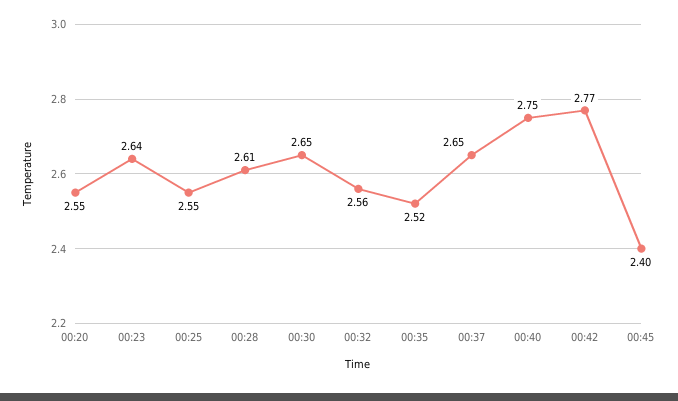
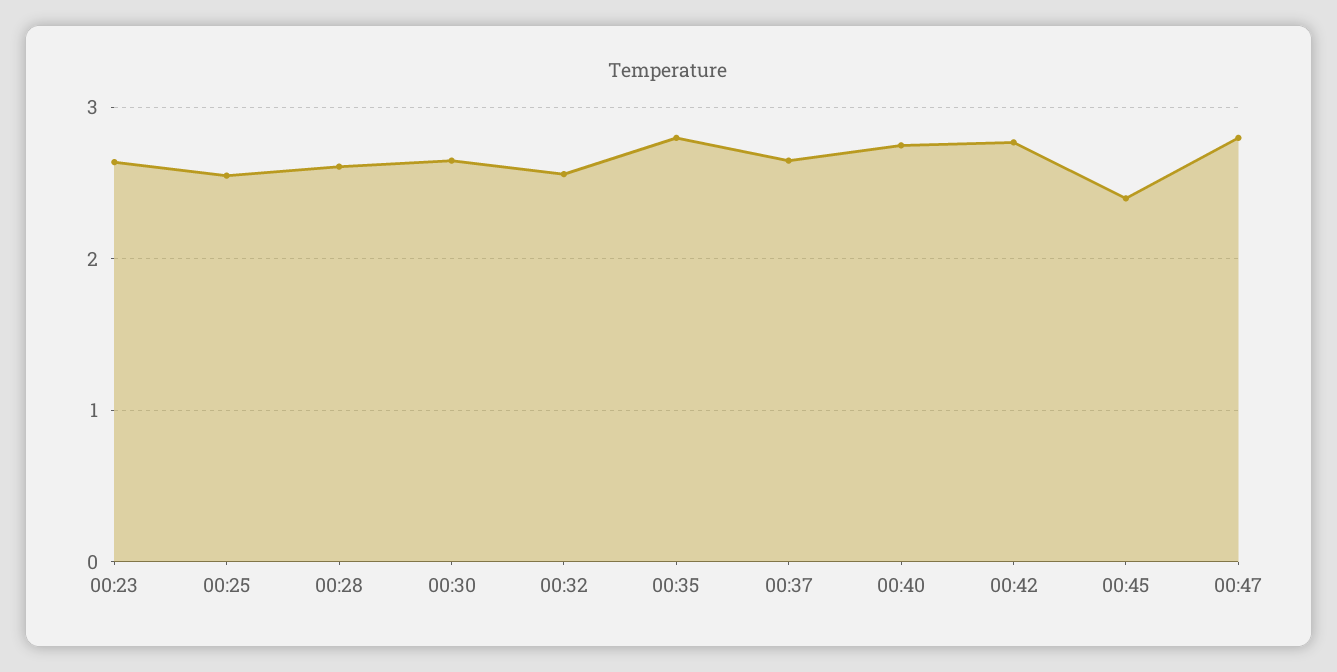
00:20: 2.55 -> none
00:35: 2.52 -> 2.8
00:47: none -> 2.8

